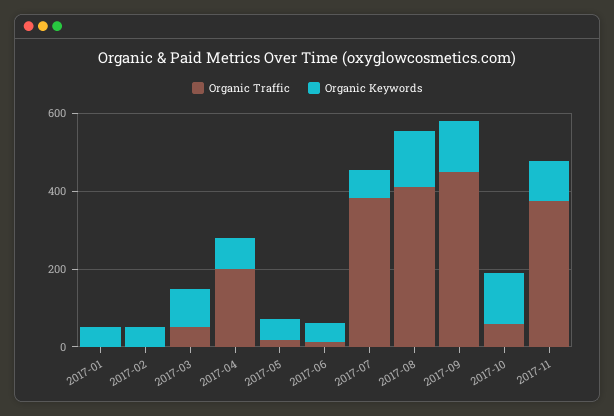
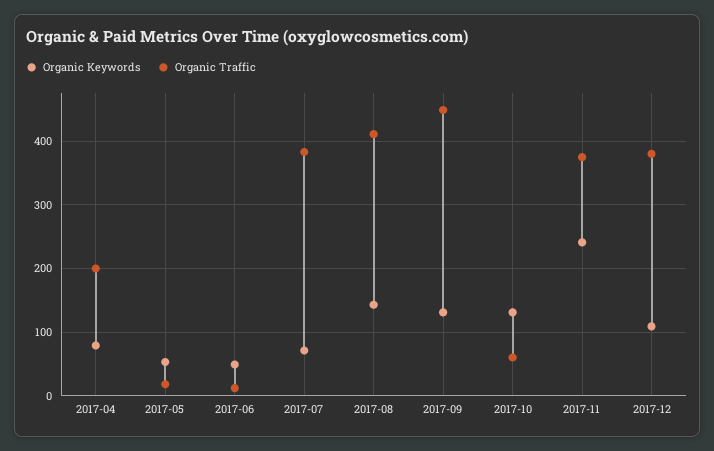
Organic Traffic, 2017-01: 0 -> none
Organic Keywords, 2017-01: 50 -> none
Organic Traffic, 2017-02: 0 -> none
Organic Keywords, 2017-02: 50 -> none
Organic Traffic, 2017-03: 50 -> none
Organic Keywords, 2017-03: 100 -> none
Organic Keywords, 2017-11: 100 -> 240
Organic Keywords, 2017-12: none -> 110
Organic Traffic, 2017-12: none -> 380

